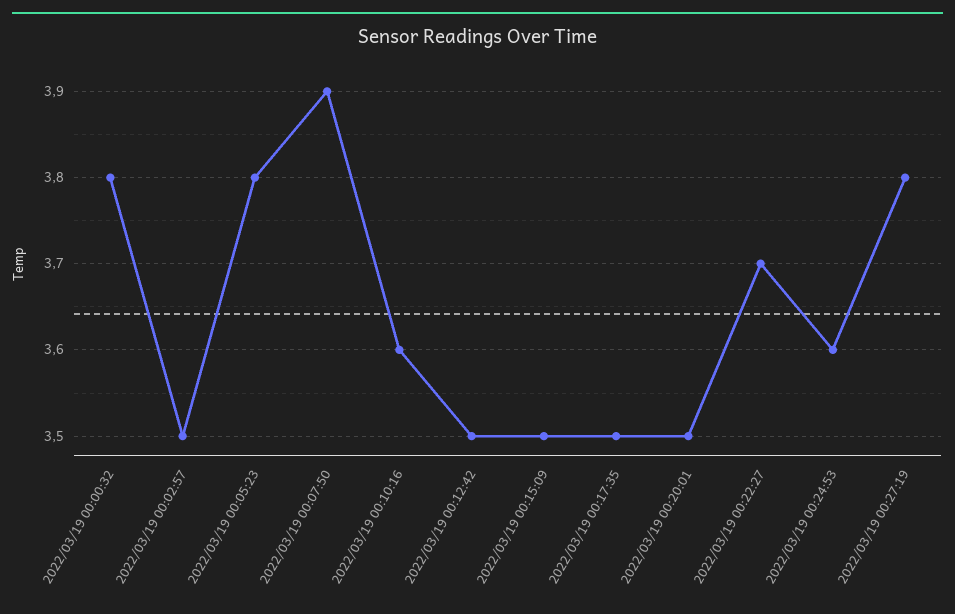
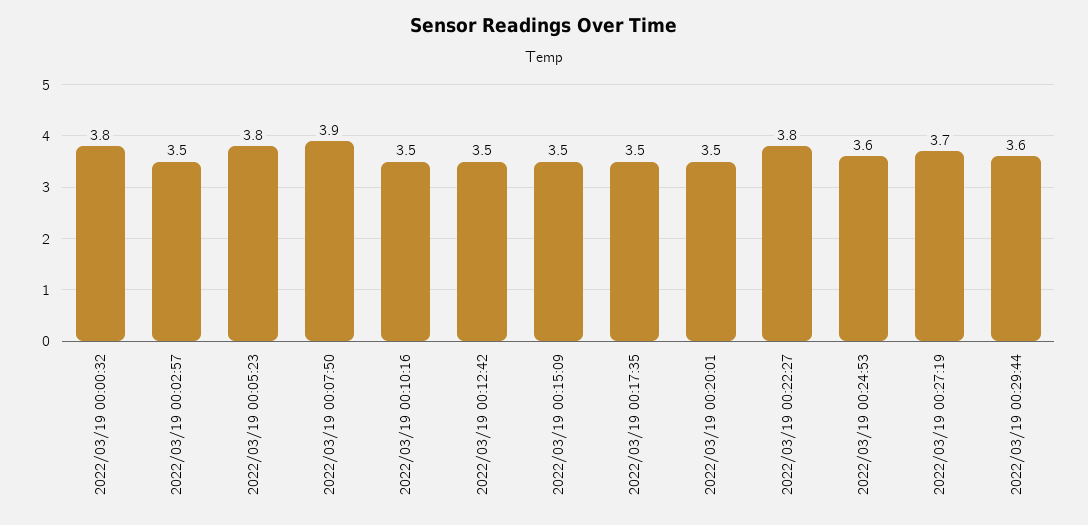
2022/03/19 00:10:16: 3.6 -> 3.5
2022/03/19 00:22:27: 3.7 -> 3.8
2022/03/19 00:27:19: 3.8 -> 3.7
2022/03/19 00:29:44: none -> 3.6

